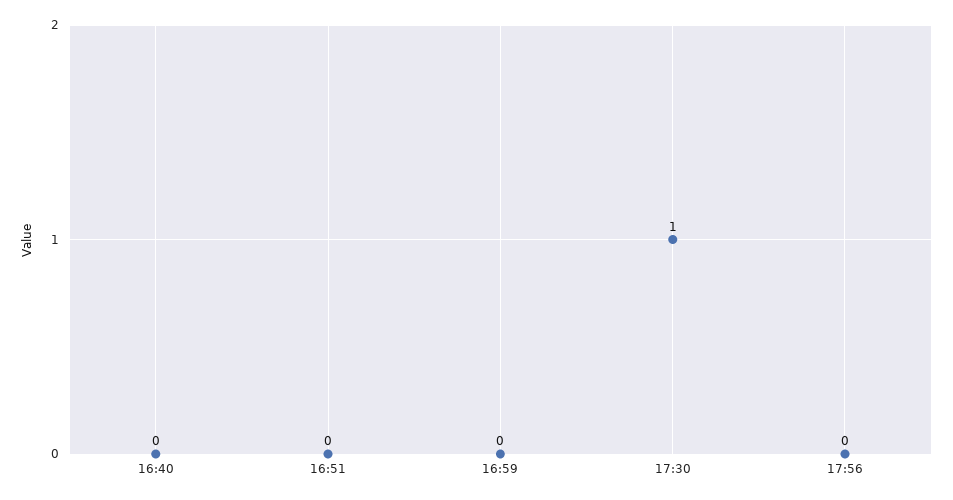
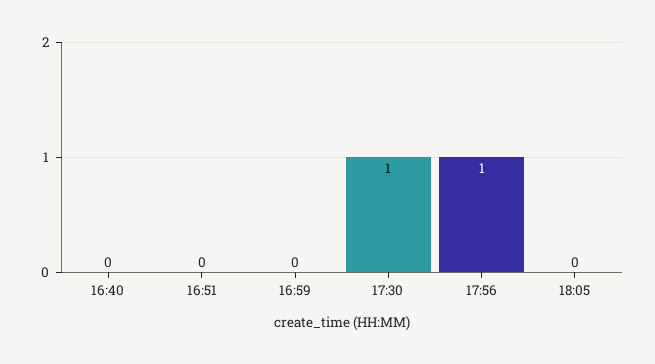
17:56: 0 -> 1
18:05: none -> 0

